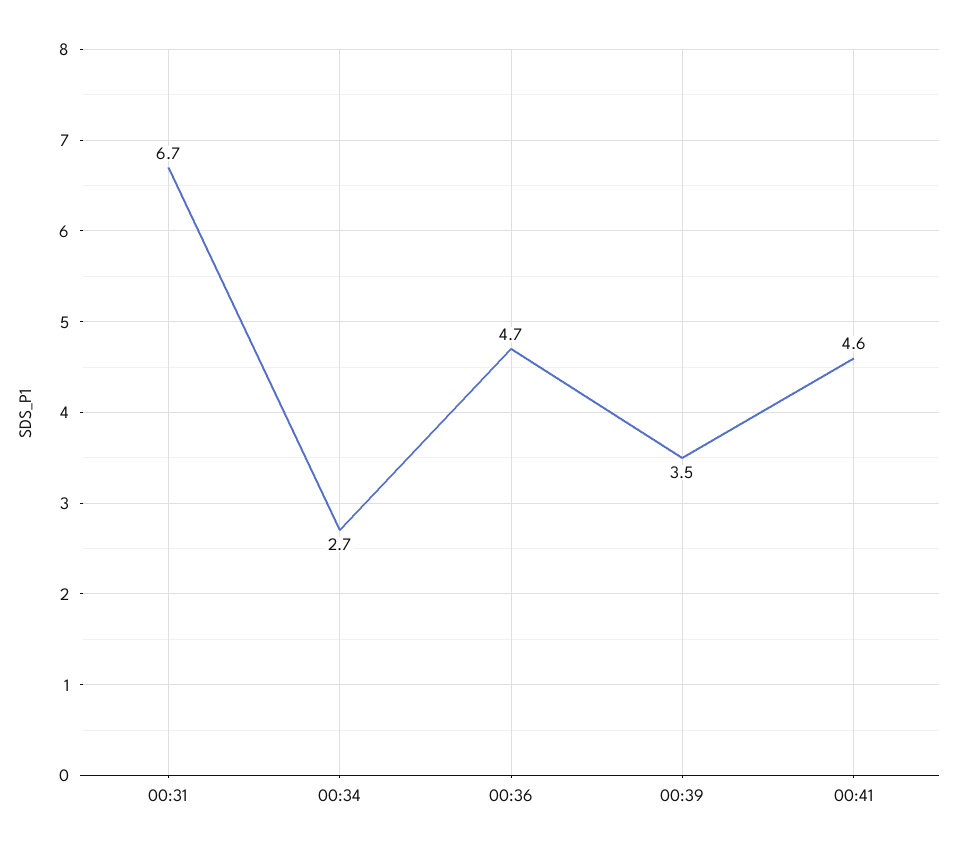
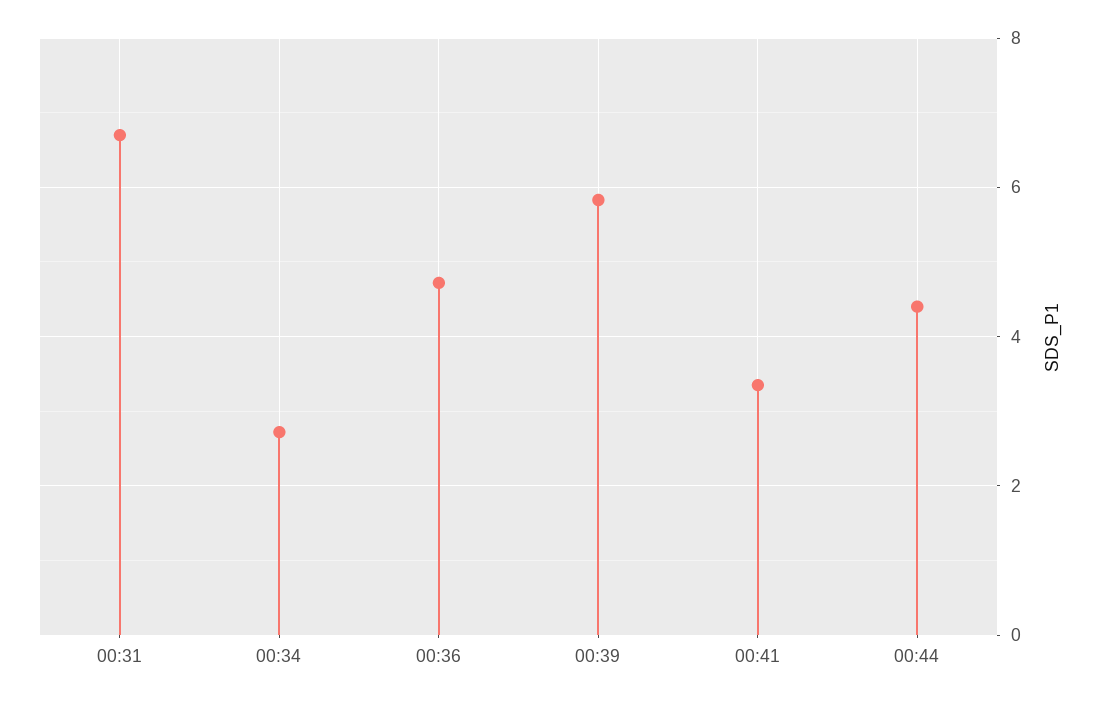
00:39: 3.5 -> 5.8
00:41: 4.6 -> 3.4
00:44: none -> 4.4

